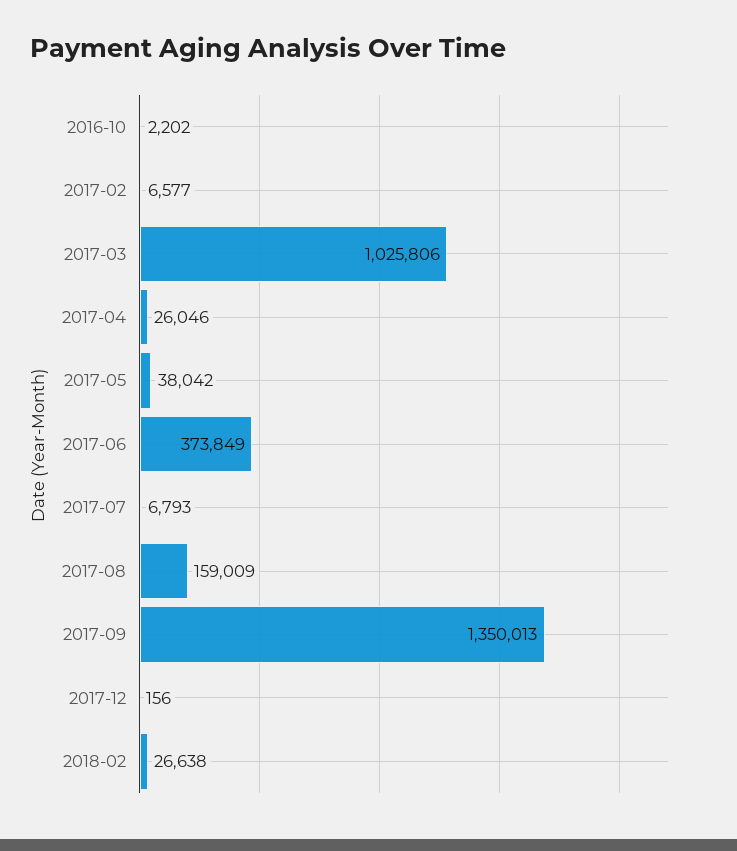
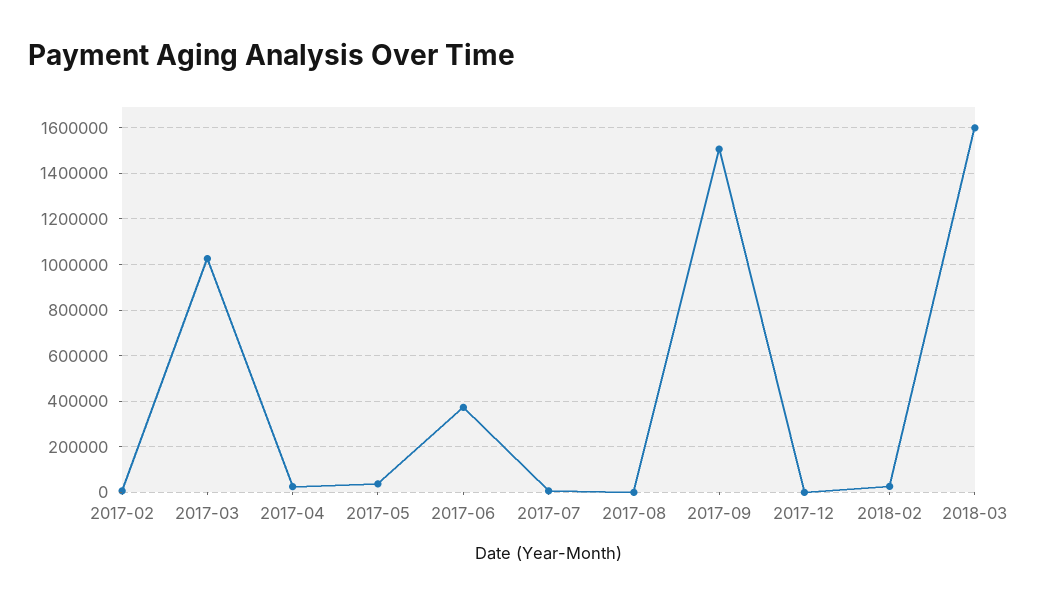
2016-10: 2202 -> none
2017-08: 159009 -> 0
2017-09: 1350013 -> 1500000
2018-03: none -> 1600000

